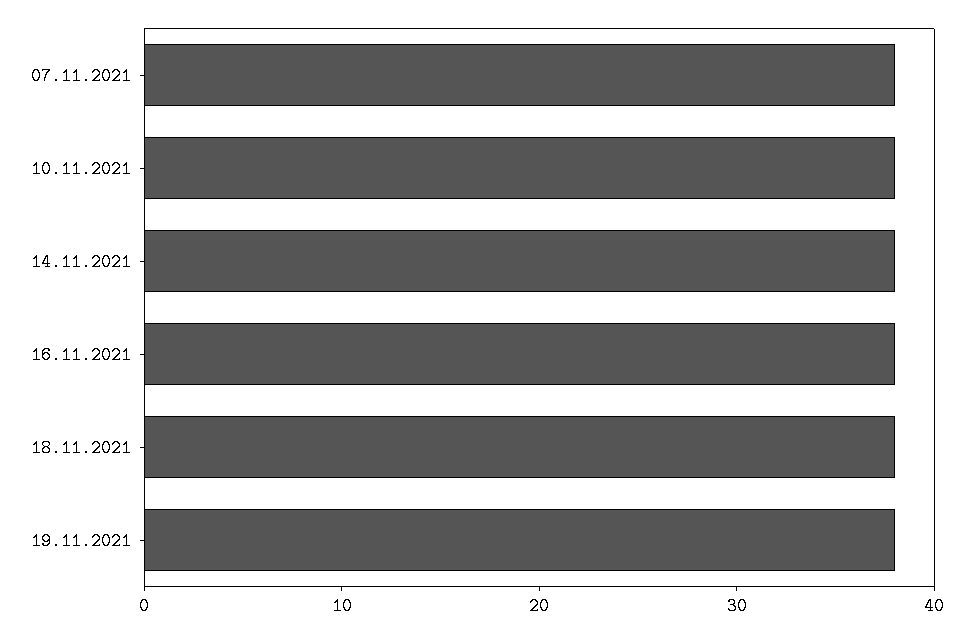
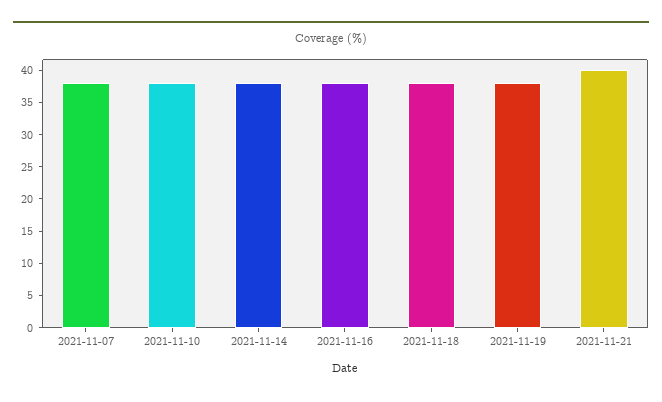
2021-11-21: none -> 40

